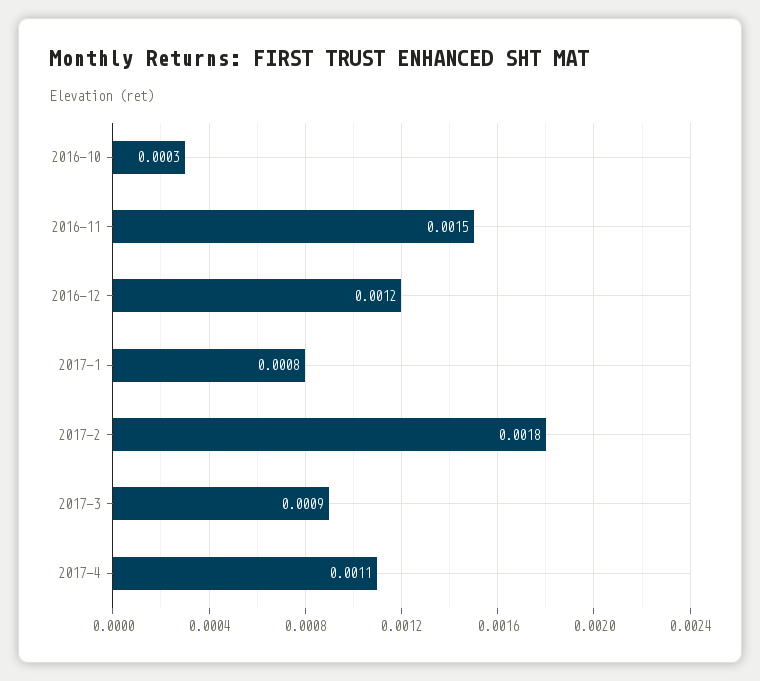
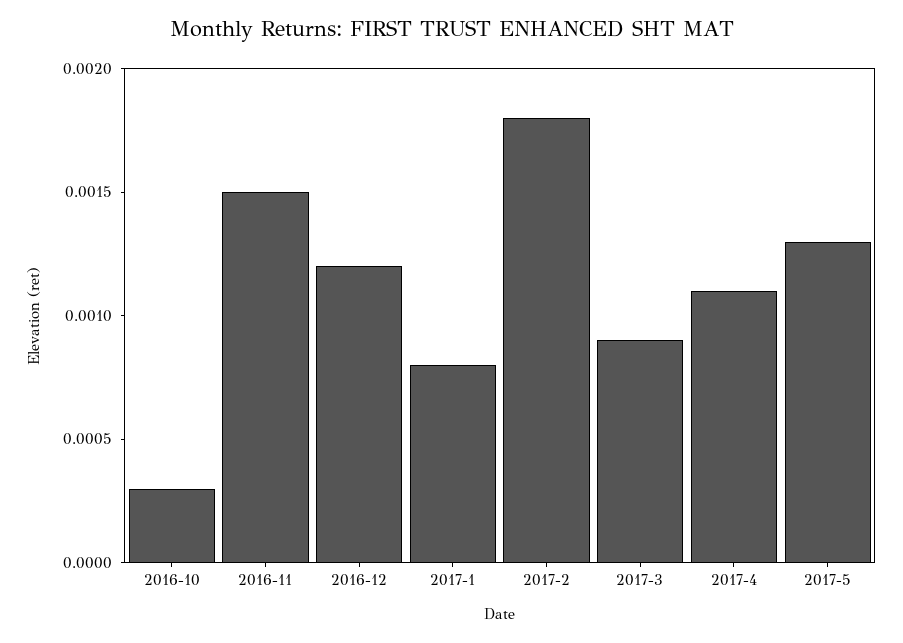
2017-5: none -> 0.0013

